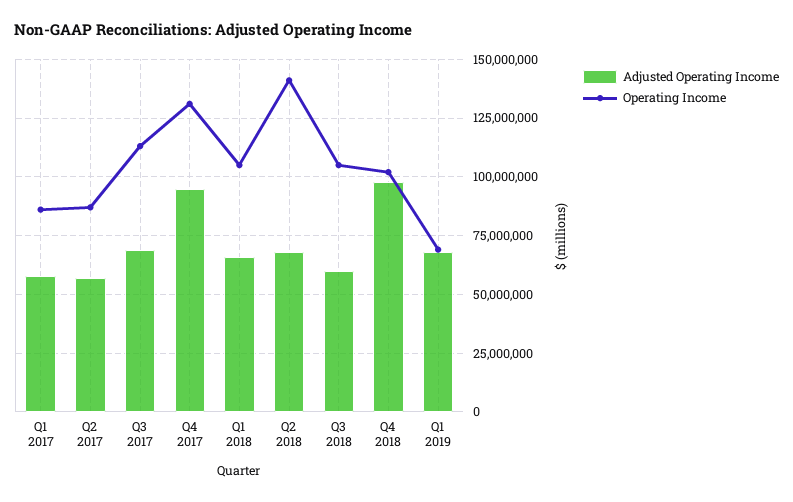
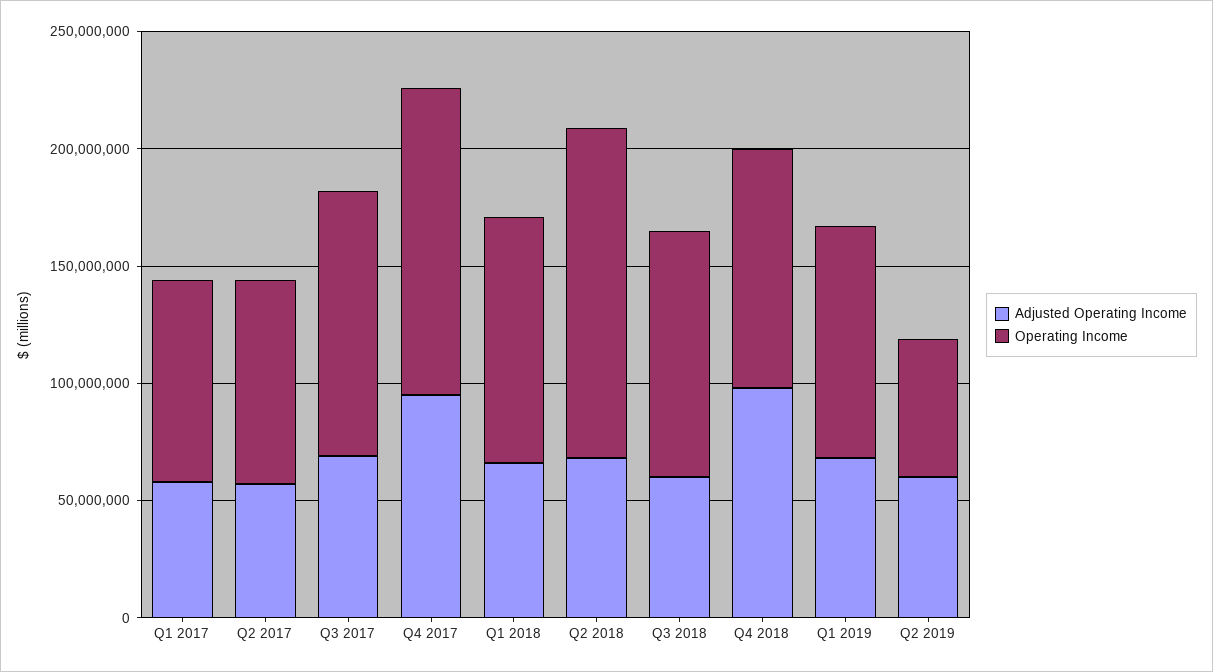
Operating Income, Q1 2019: 70000000 -> 100000000
Adjusted Operating Income, Q2 2019: none -> 60000000
Operating Income, Q2 2019: none -> 60000000

